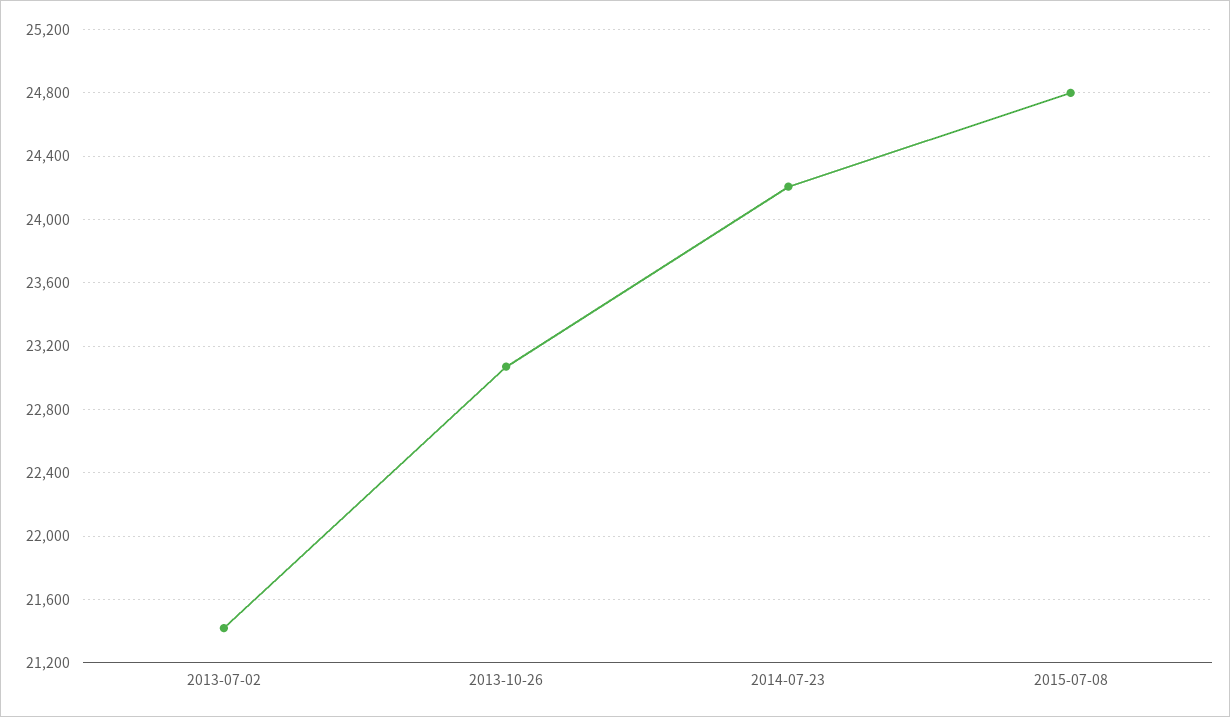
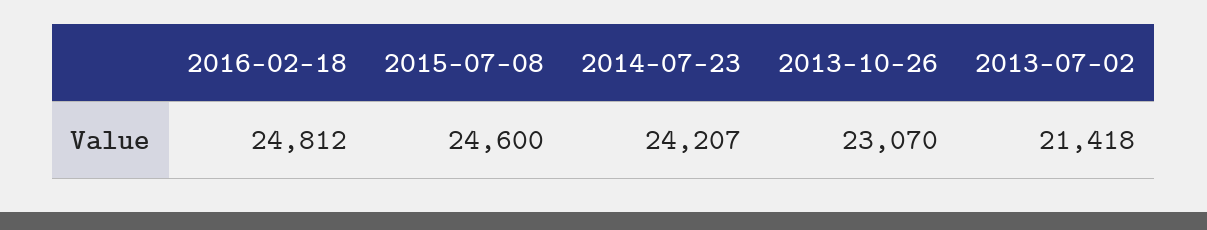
2015-07-08: 24800 -> 24600
2016-02-18: none -> 24812

